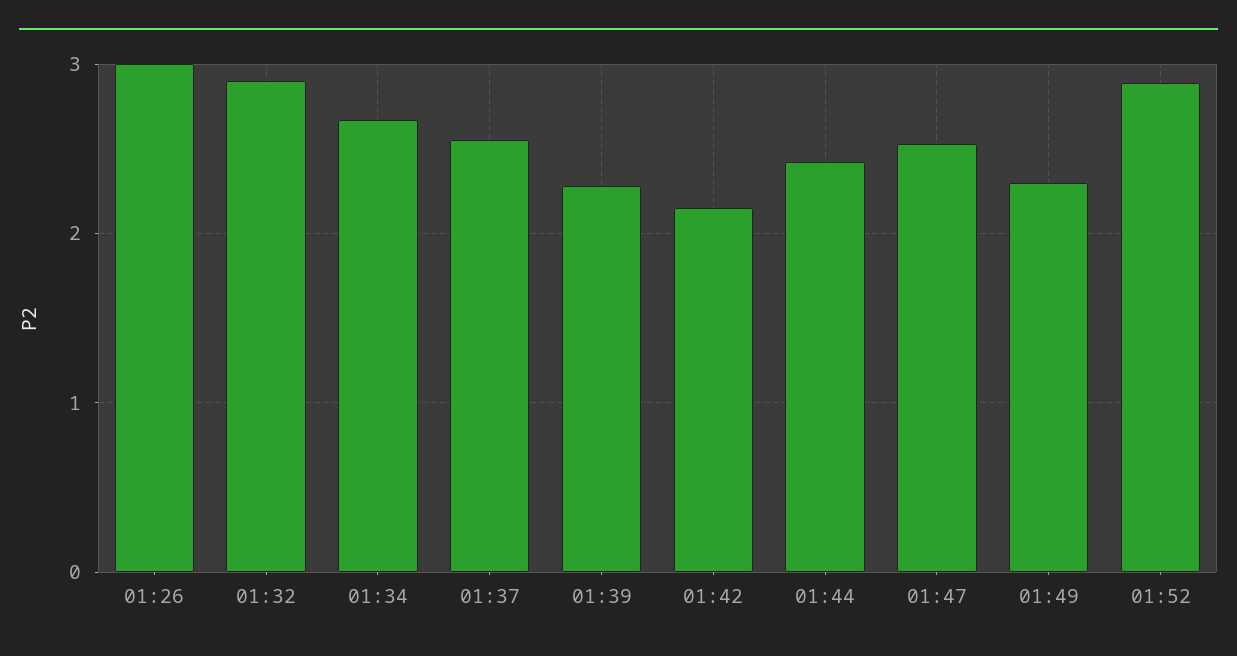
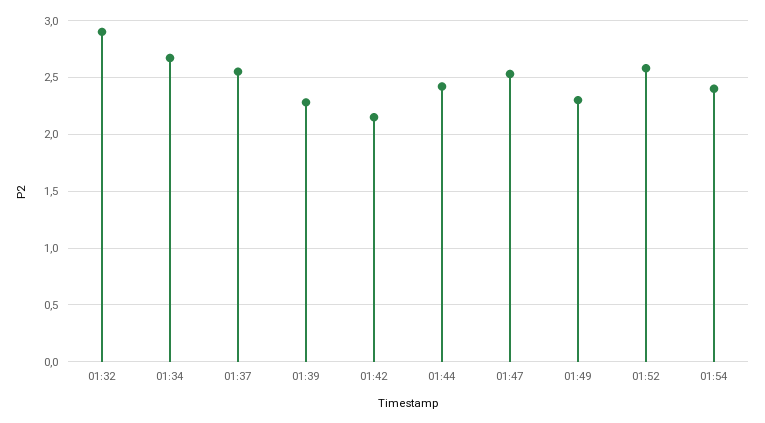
01:26: 3 -> none
01:52: 2.9 -> 2.6
01:54: none -> 2.4

